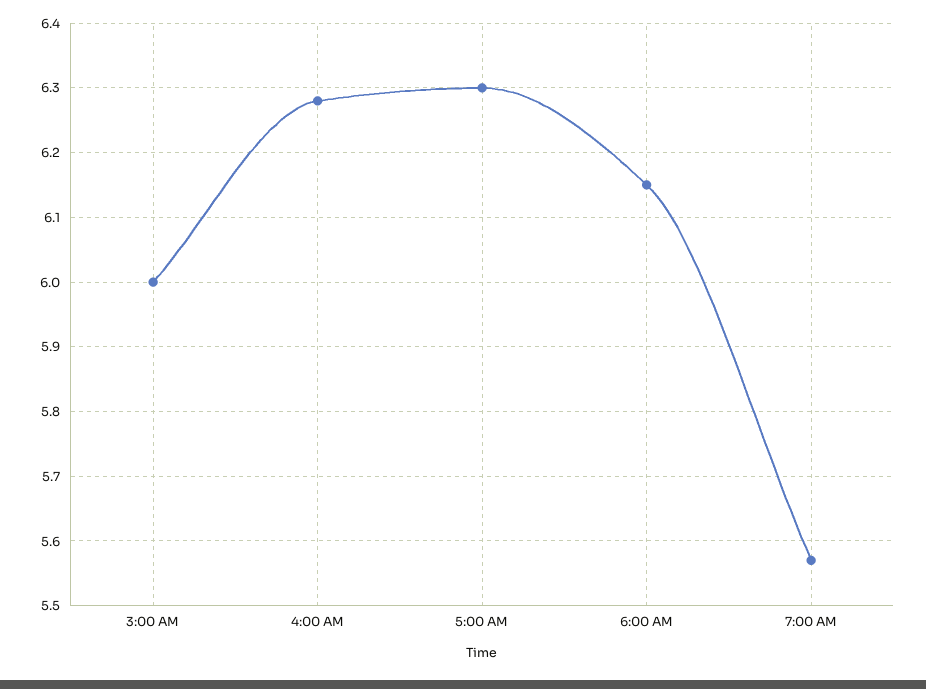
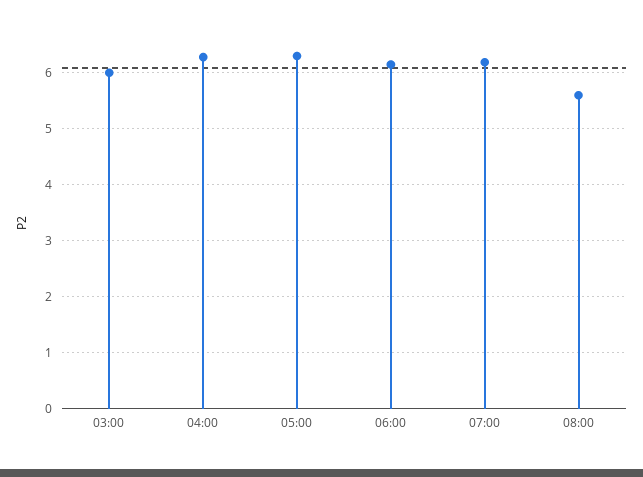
7:00 AM: 5.57 -> 6.2
08:00: none -> 5.6

